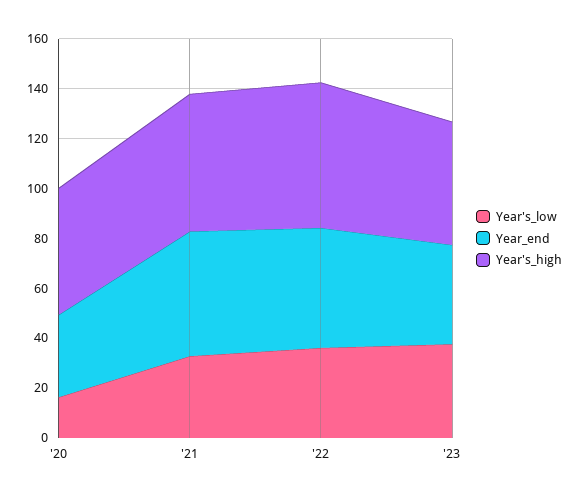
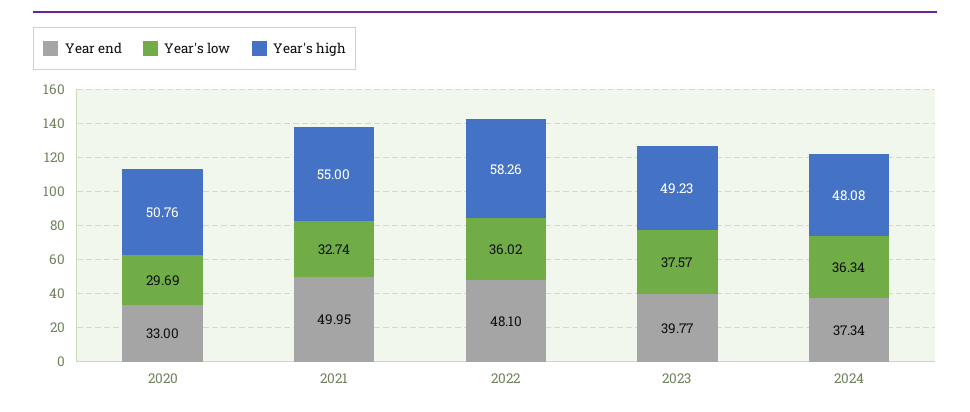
Year's_low, '20: 15 -> 29.69
Year_end, 2024: none -> 37.34
Year's_low, 2024: none -> 36.34
Year's_high, 2024: none -> 48.08

